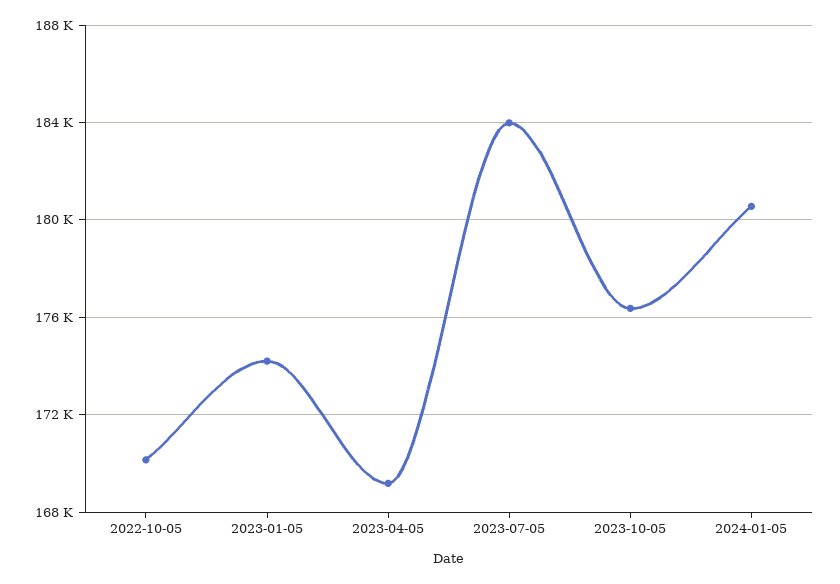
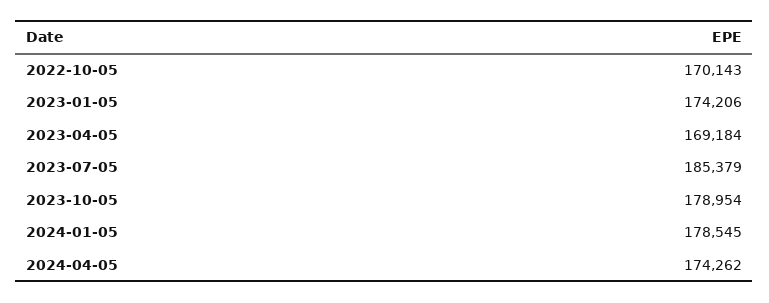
2023-07-05: 184000 -> 185379
2023-10-05: 176500 -> 178954
2024-01-05: 180500 -> 178545
2024-04-05: none -> 174262

